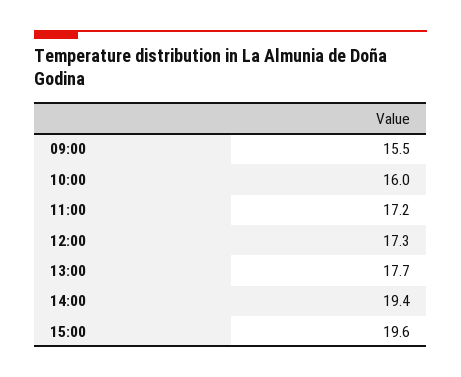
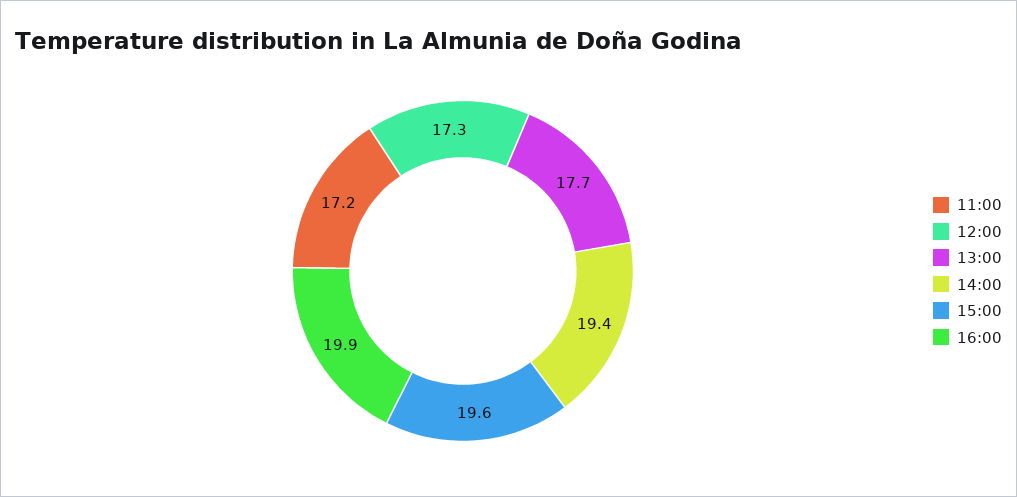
09:00: 15.5 -> none
10:00: 16 -> none
16:00: none -> 19.9

